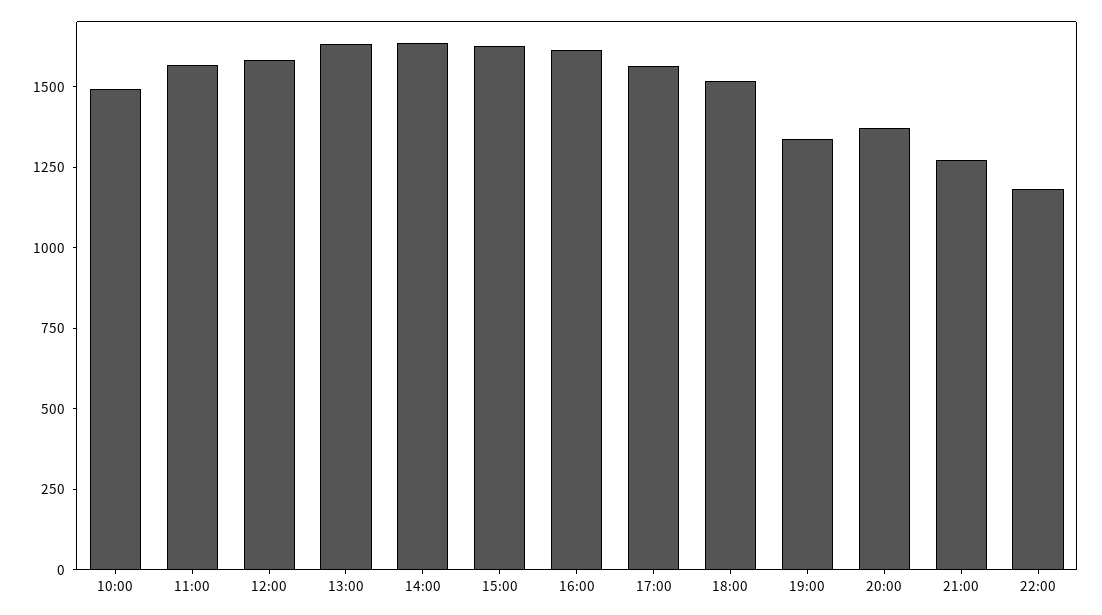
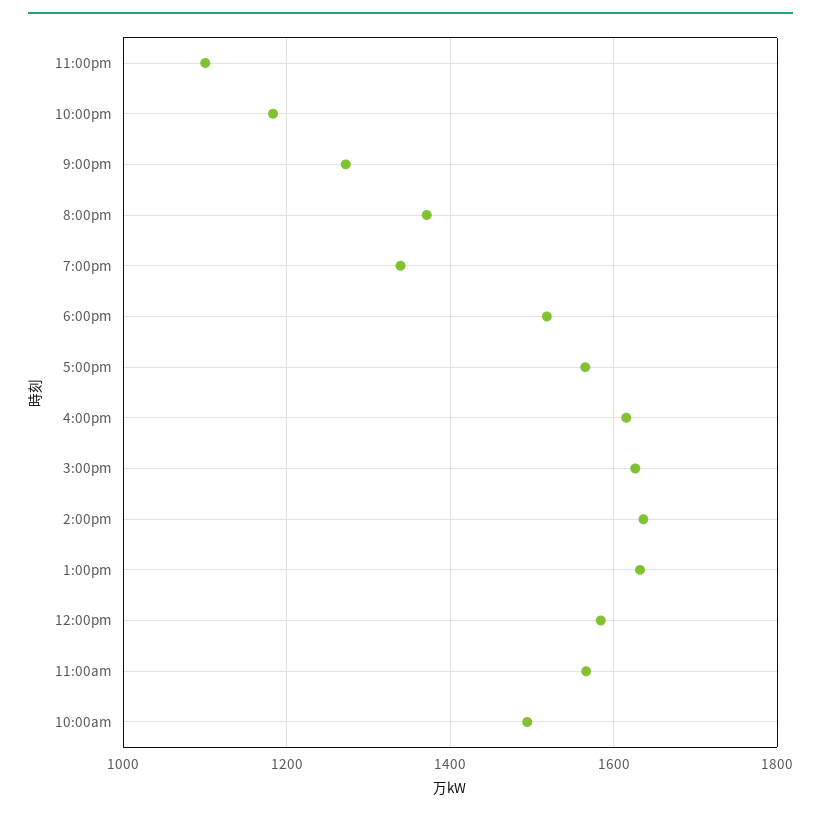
11:00pm: none -> 1100

